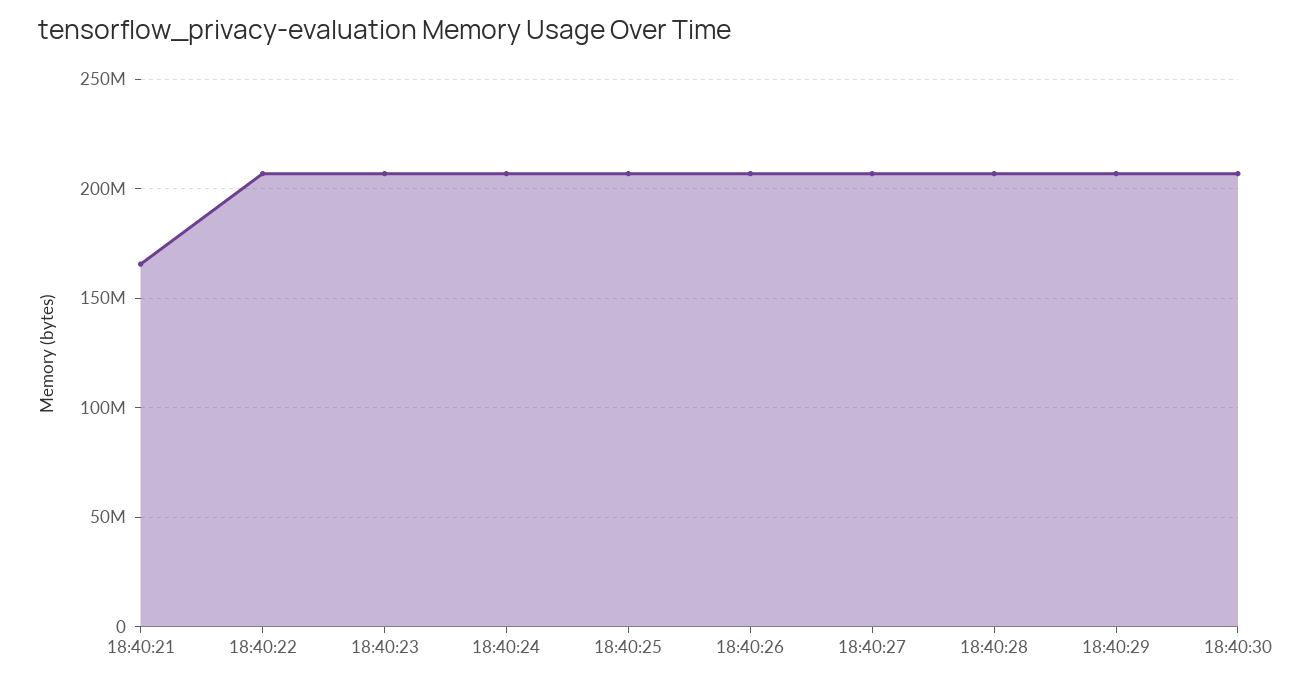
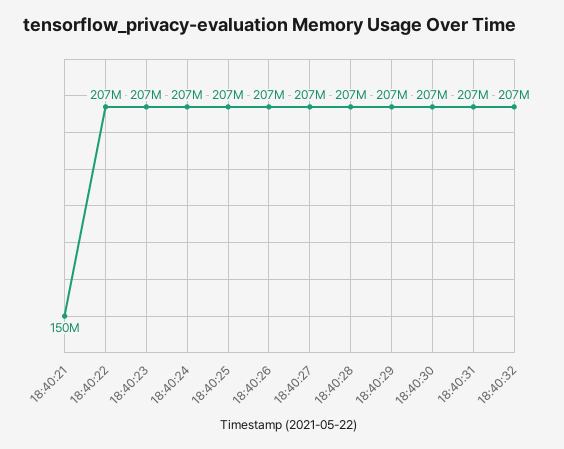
18:40:21: 165000000 -> 150000000
18:40:31: none -> 207000000
18:40:32: none -> 207000000

